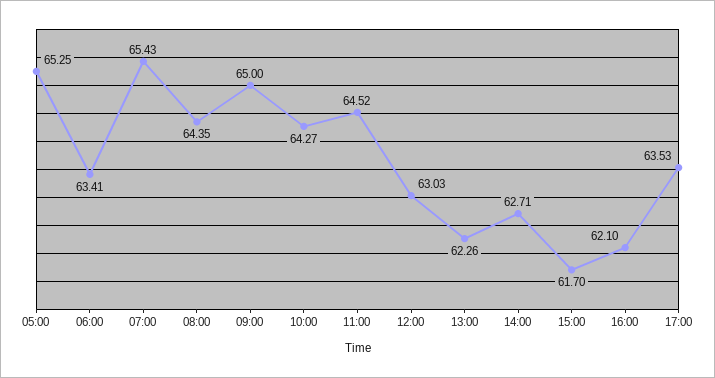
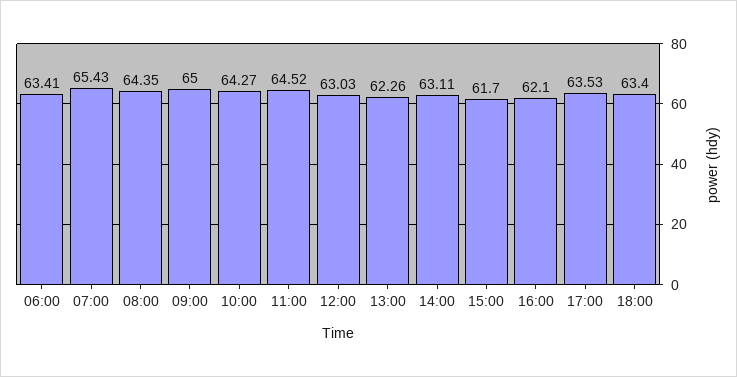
05:00: 65.25 -> none
14:00: 62.71 -> 63.11
18:00: none -> 63.4

